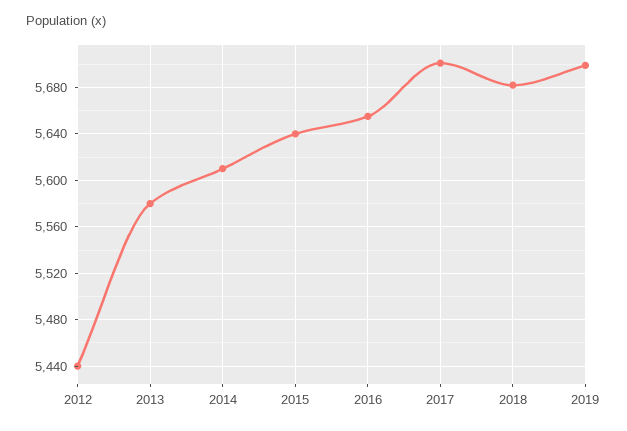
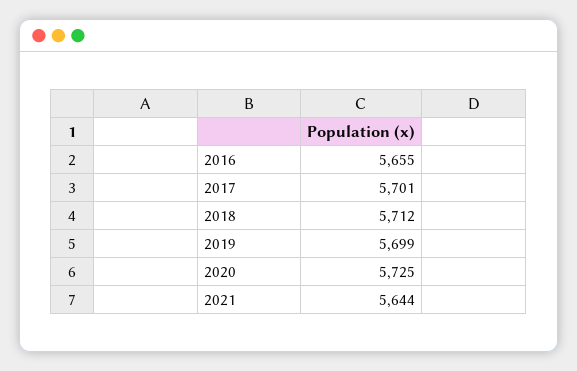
2012: 5440 -> none
2013: 5580 -> none
2014: 5610 -> none
2015: 5640 -> none
2018: 5680 -> 5712
2020: none -> 5725
2021: none -> 5644

